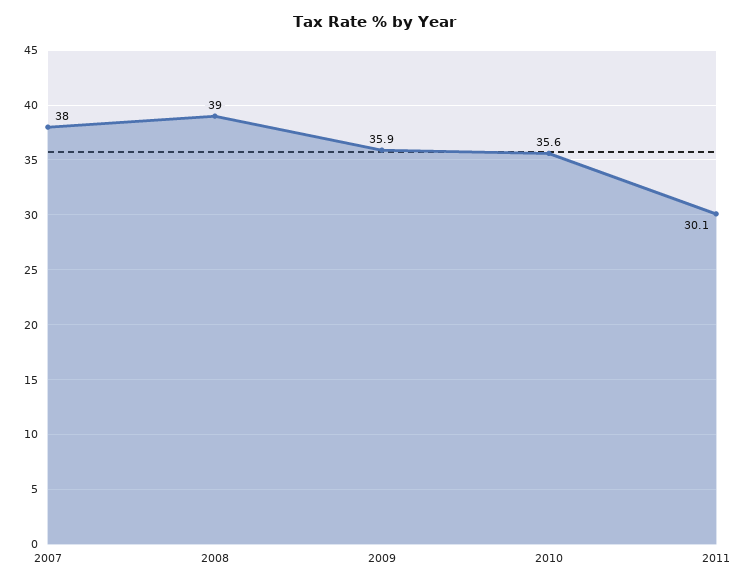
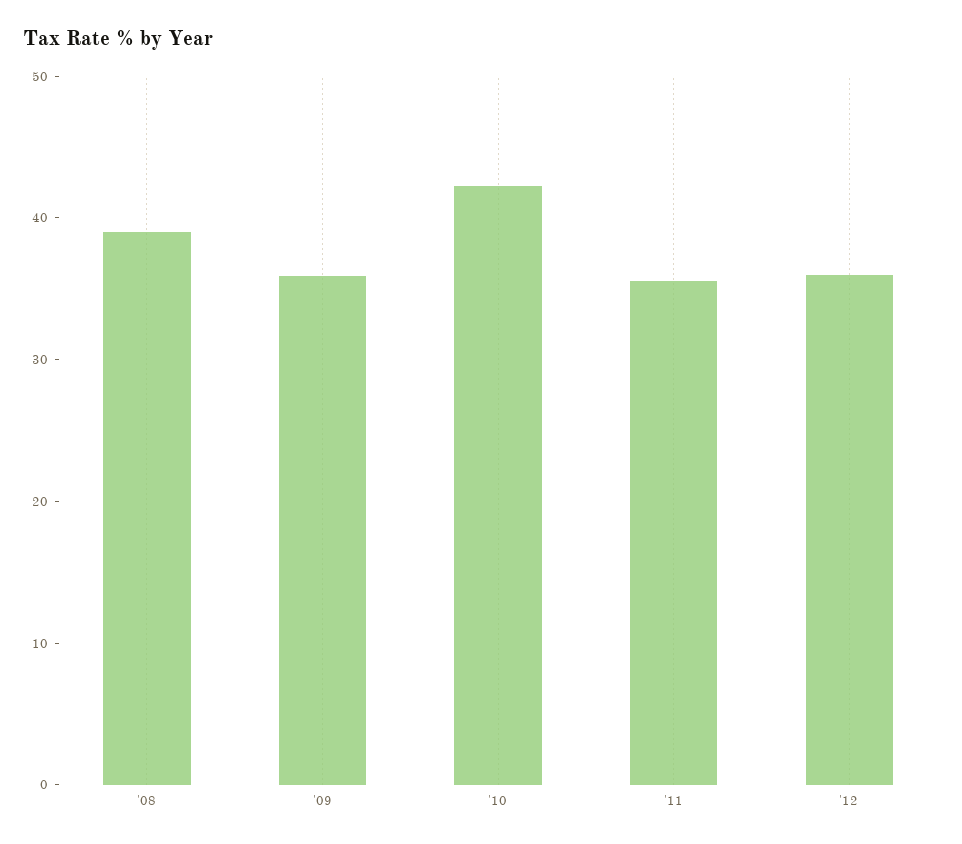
2007: 38 -> none
2010: 35.6 -> 42
2011: 30.1 -> 36
'12: none -> 36

